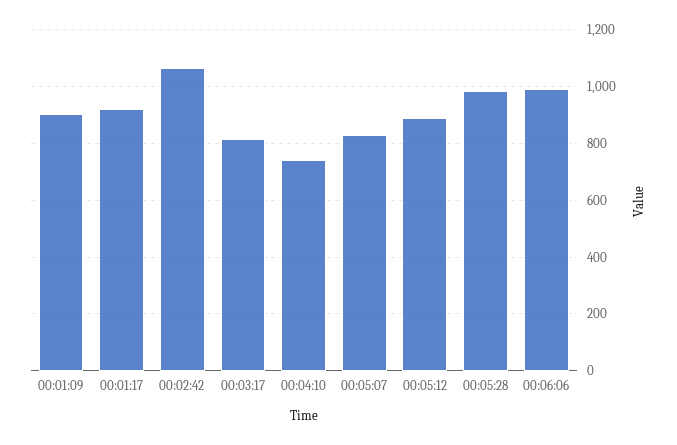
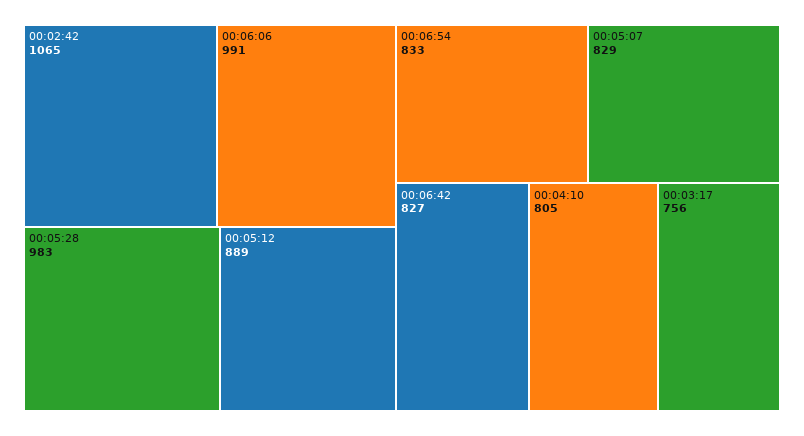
00:01:09: 900 -> none
00:01:17: 925 -> none
00:03:17: 825 -> 756
00:04:10: 750 -> 805
00:06:54: none -> 833
00:06:42: none -> 827

